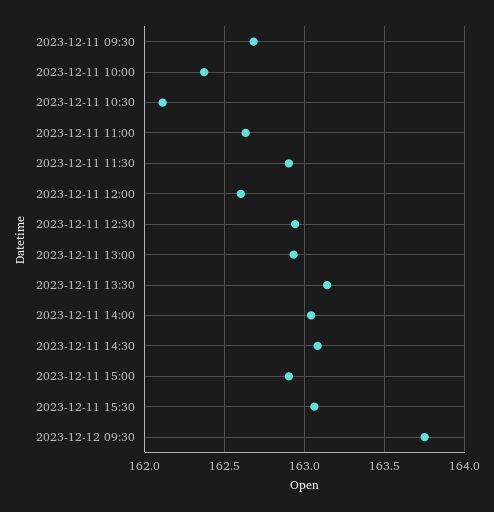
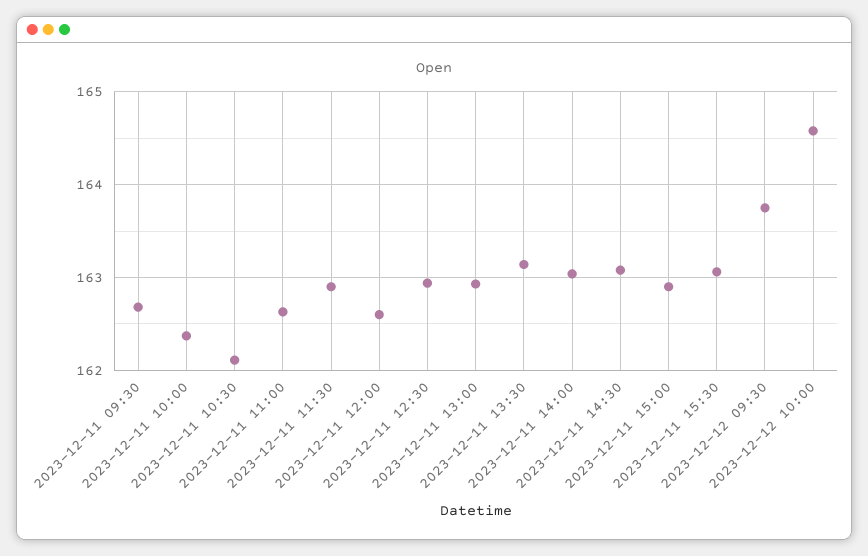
2023-12-12 10:00: none -> 164.6

